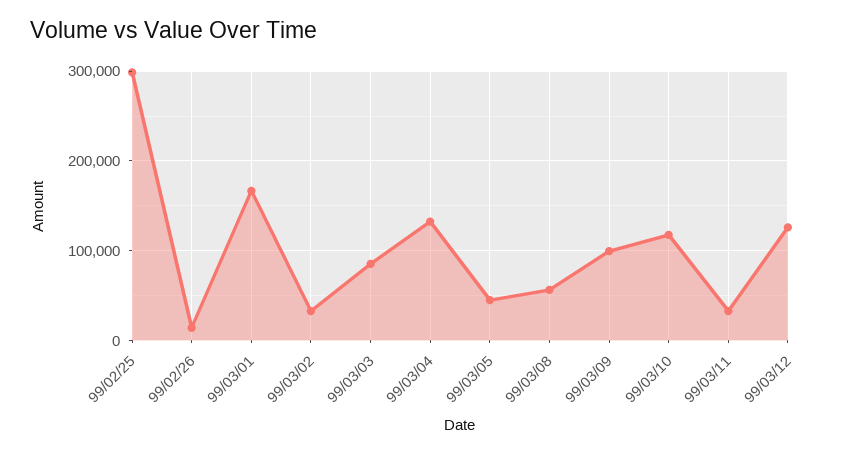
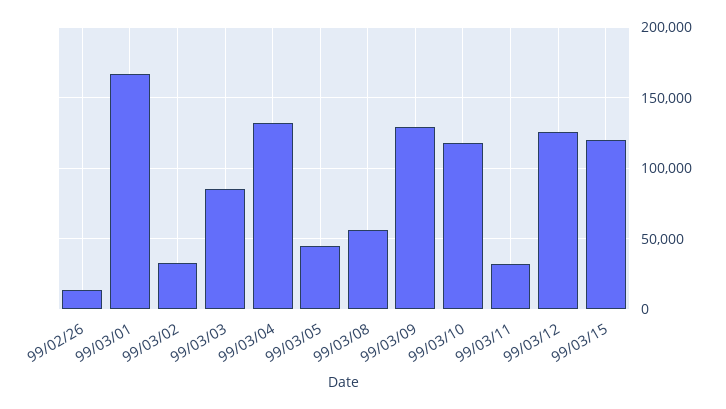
99/02/25: 300000 -> none
99/03/09: 100000 -> 130000
99/03/15: none -> 120000

